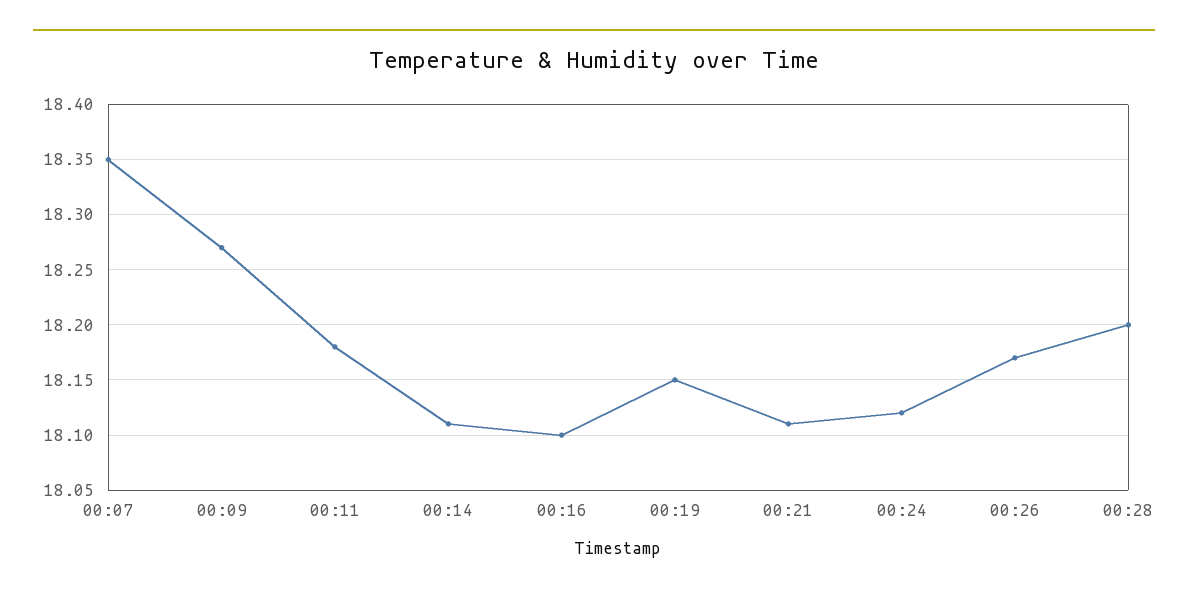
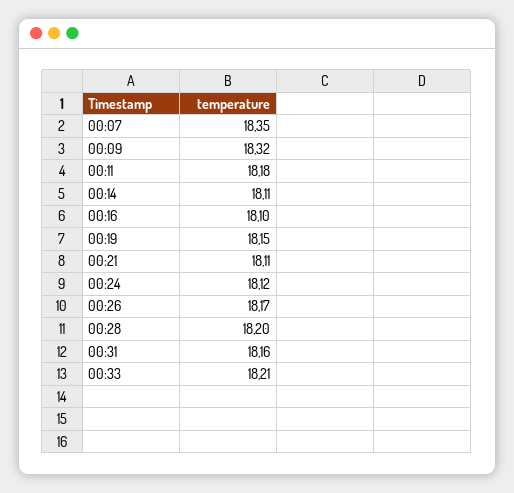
00:09: 18.27 -> 18.32
00:31: none -> 18.16
00:33: none -> 18.21

